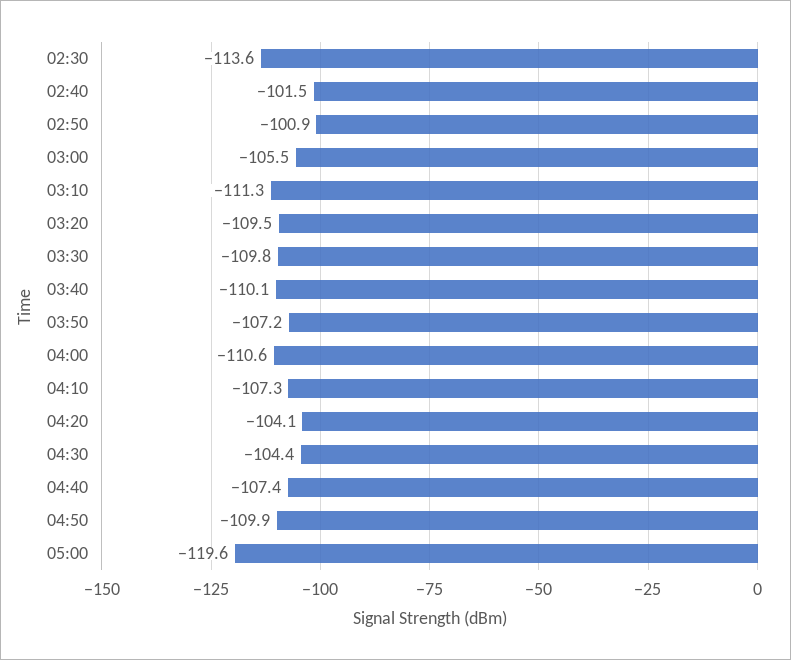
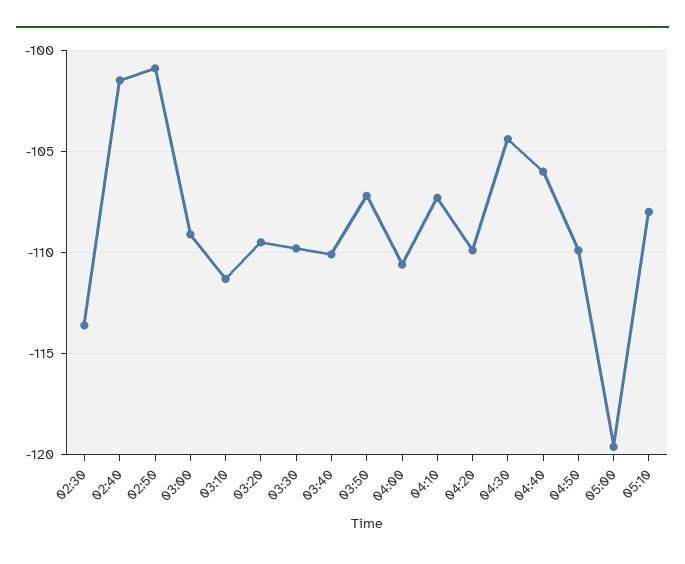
03:00: -105.5 -> -109
04:20: -104.1 -> -110
04:40: -107.4 -> -106
05:10: none -> -108

